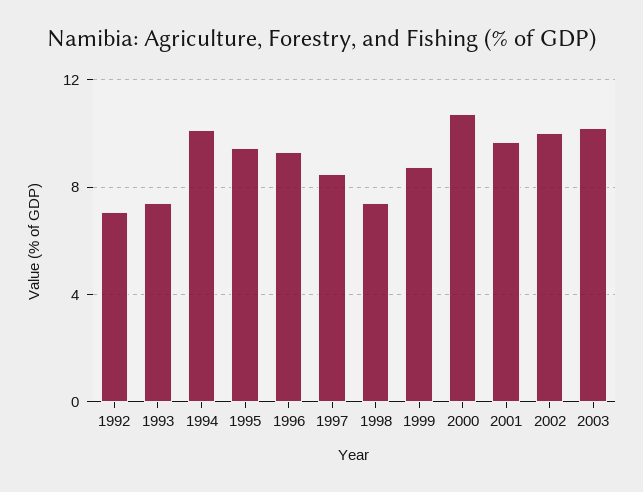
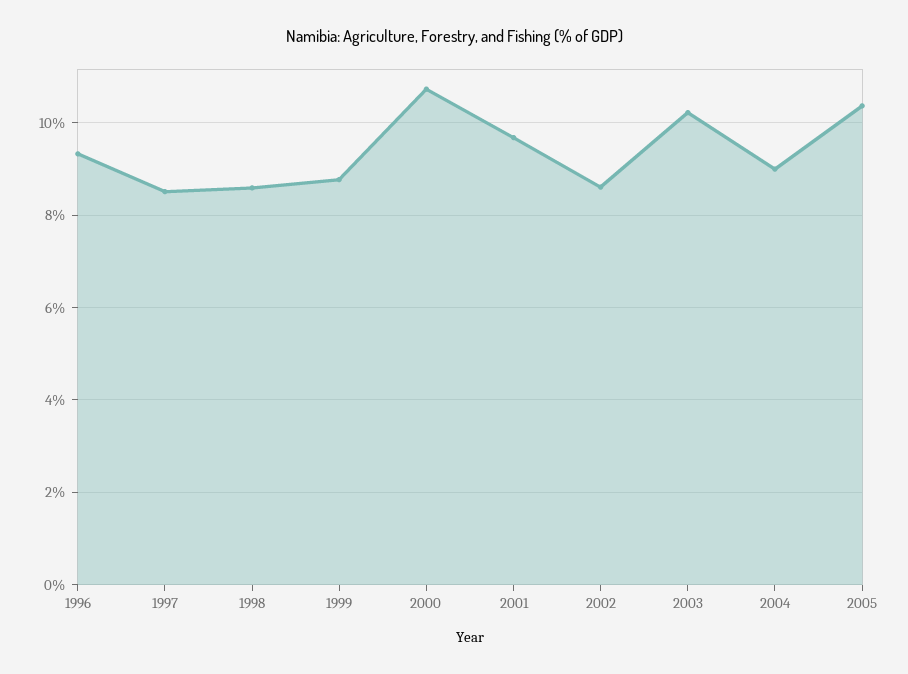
1992: 7 -> none
1993: 7.5 -> none
1994: 10 -> none
1995: 9.5 -> none
1998: 7.5 -> 8.6
2002: 10 -> 8.6
2004: none -> 9
2005: none -> 10.4

